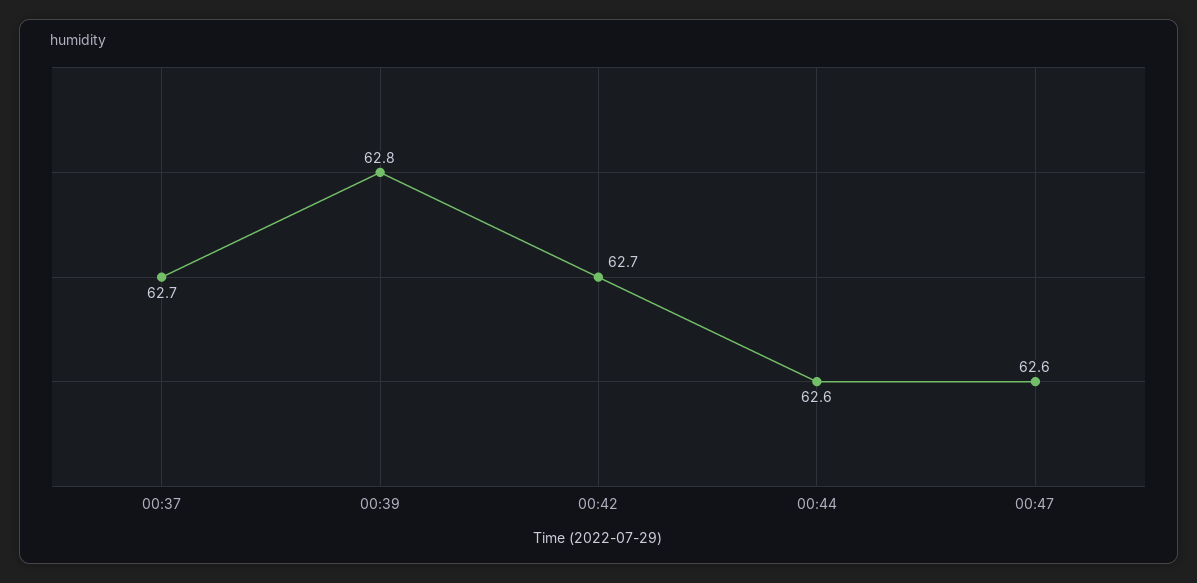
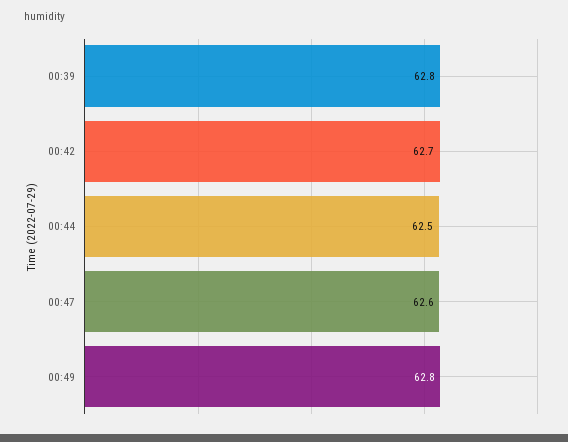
00:37: 62.7 -> none
00:44: 62.6 -> 62.5
00:49: none -> 62.8

